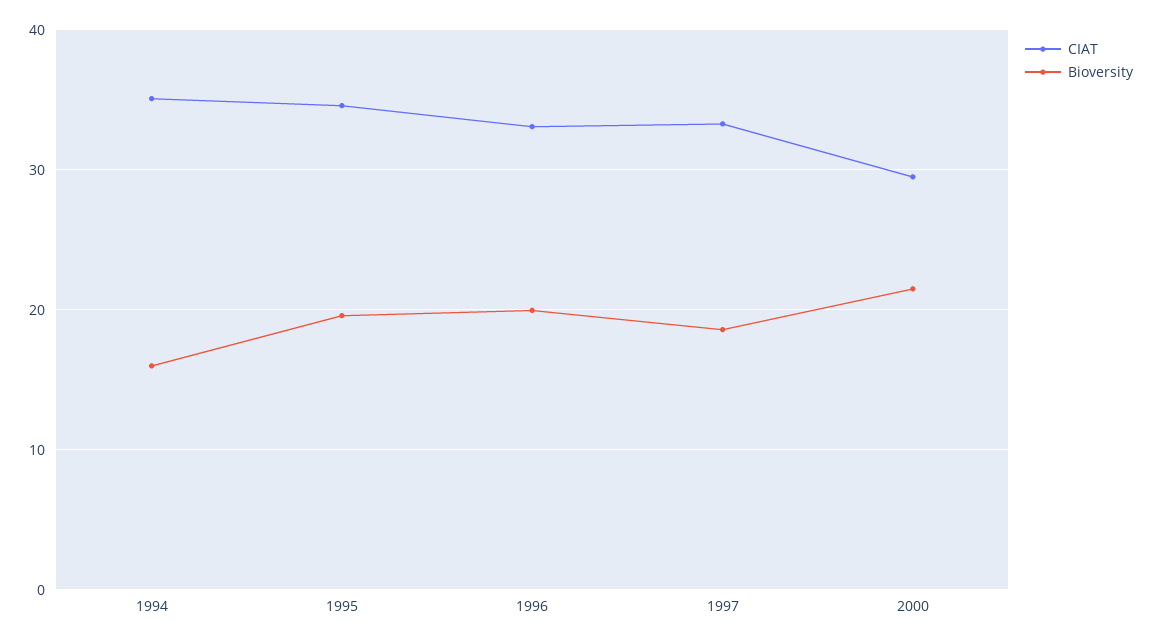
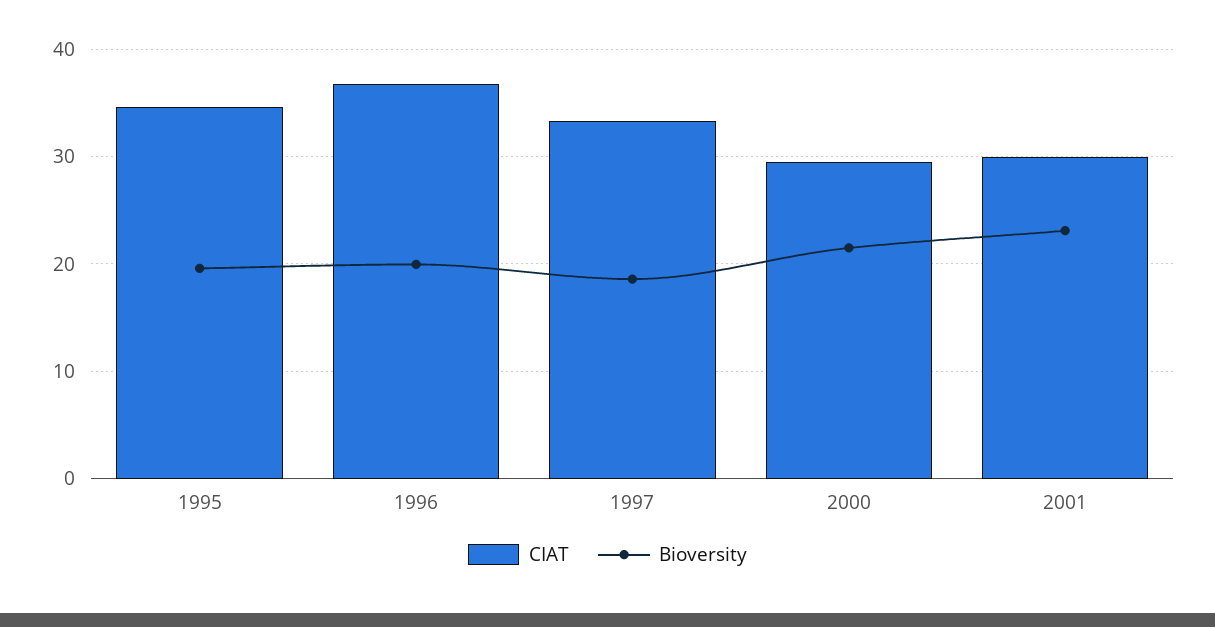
CIAT, 1994: 35 -> none
Bioversity, 1994: 16 -> none
CIAT, 1996: 33 -> 37
CIAT, 2001: none -> 30
Bioversity, 2001: none -> 23

